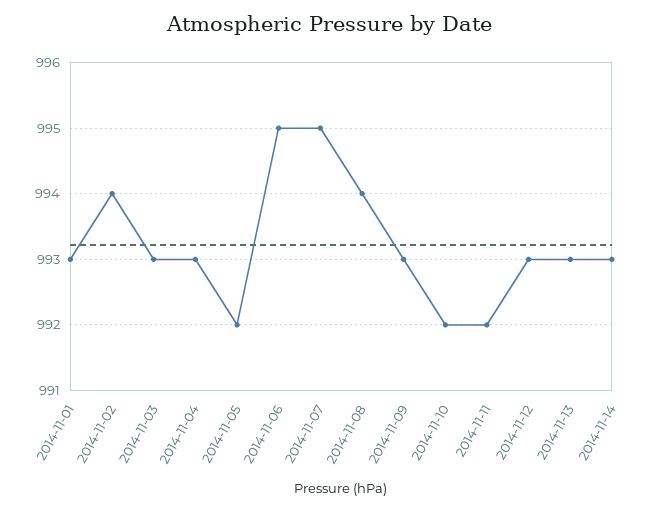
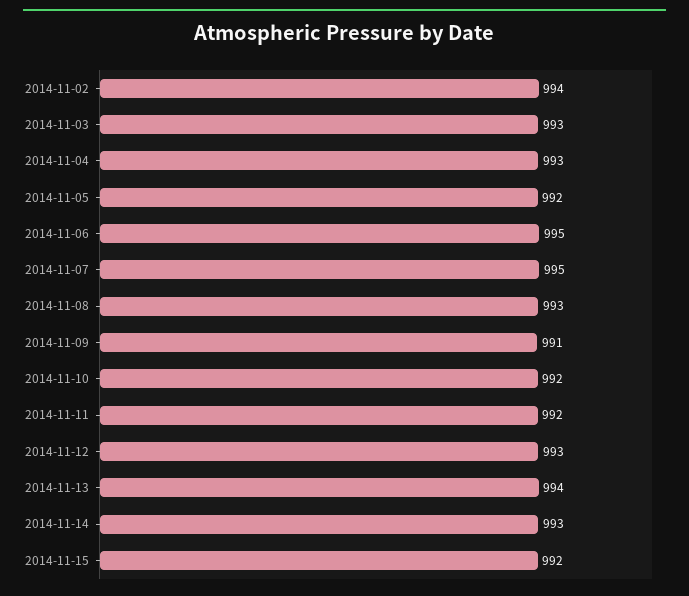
2014-11-01: 993 -> none
2014-11-08: 994 -> 993
2014-11-09: 993 -> 991
2014-11-13: 993 -> 994
2014-11-15: none -> 992

